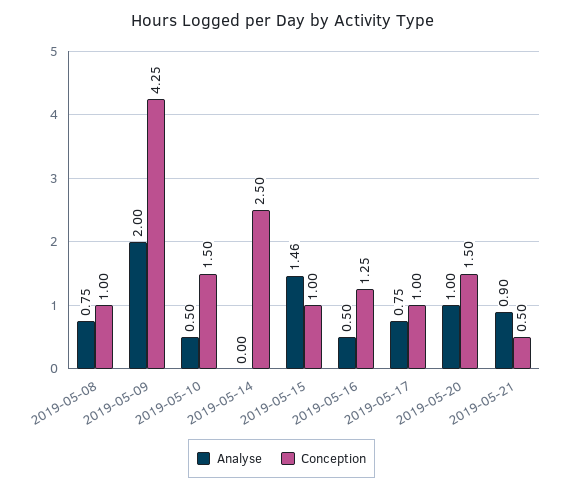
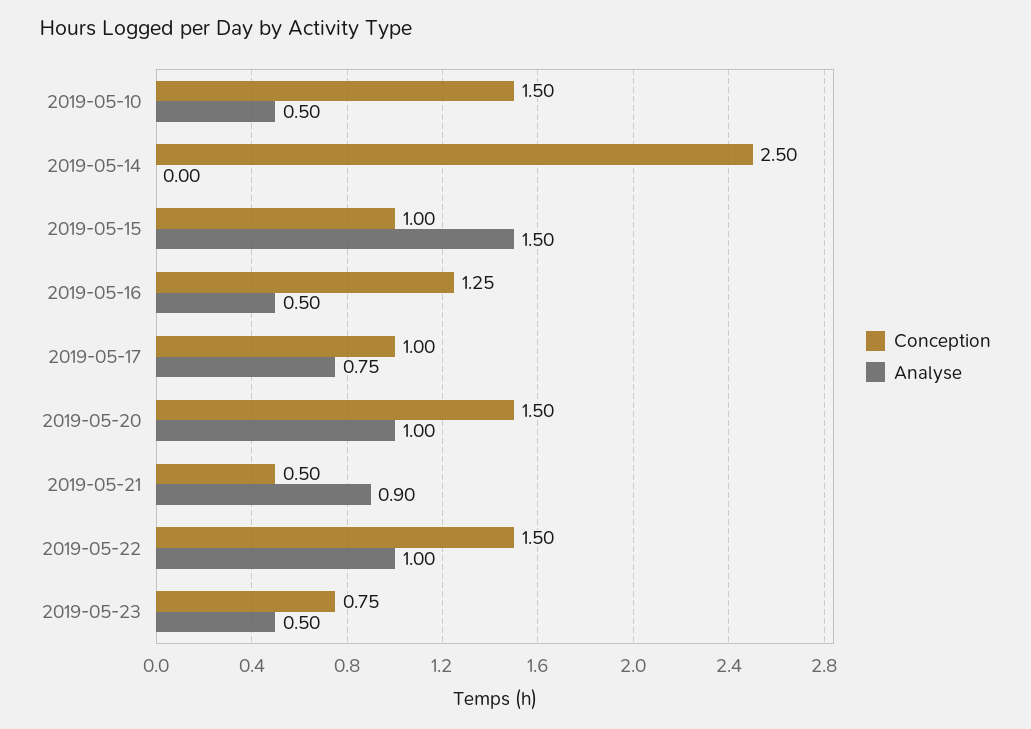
Analyse, 2019-05-08: 0.75 -> none
Conception, 2019-05-08: 1 -> none
Analyse, 2019-05-09: 2 -> none
Conception, 2019-05-09: 4.25 -> none
Analyse, 2019-05-15: 1.46 -> 1.5
Conception, 2019-05-22: none -> 1.5
Analyse, 2019-05-22: none -> 1
Conception, 2019-05-23: none -> 0.75
Analyse, 2019-05-23: none -> 0.5

